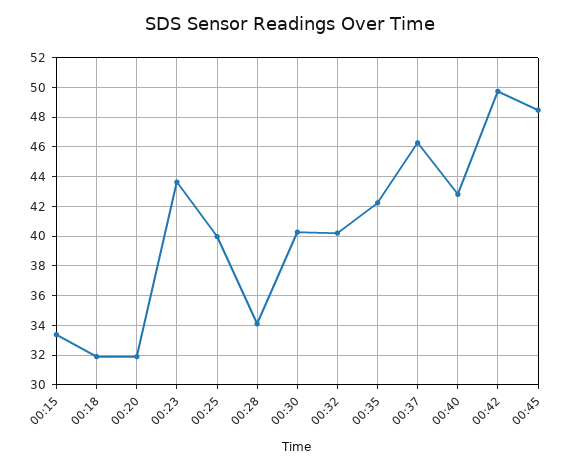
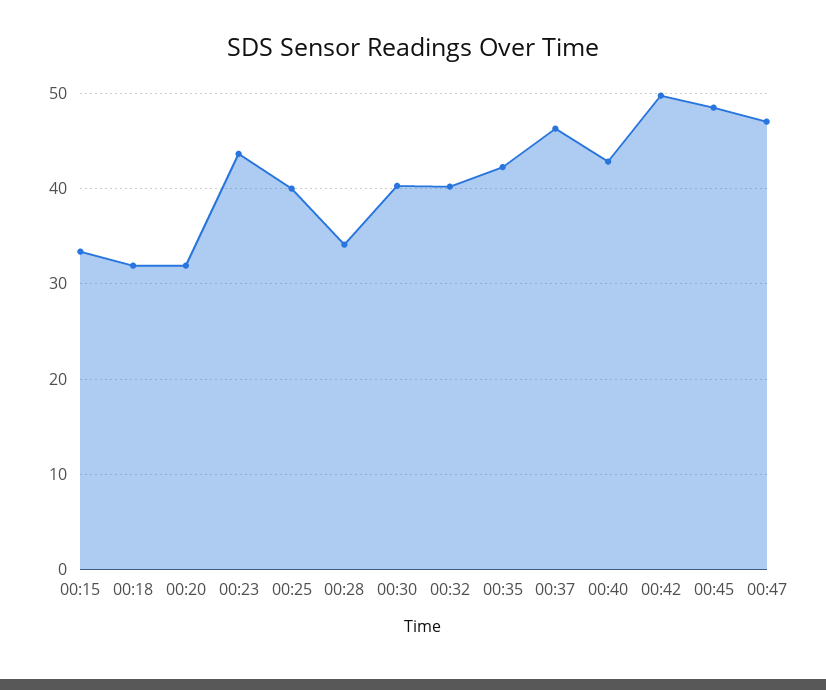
00:47: none -> 47

